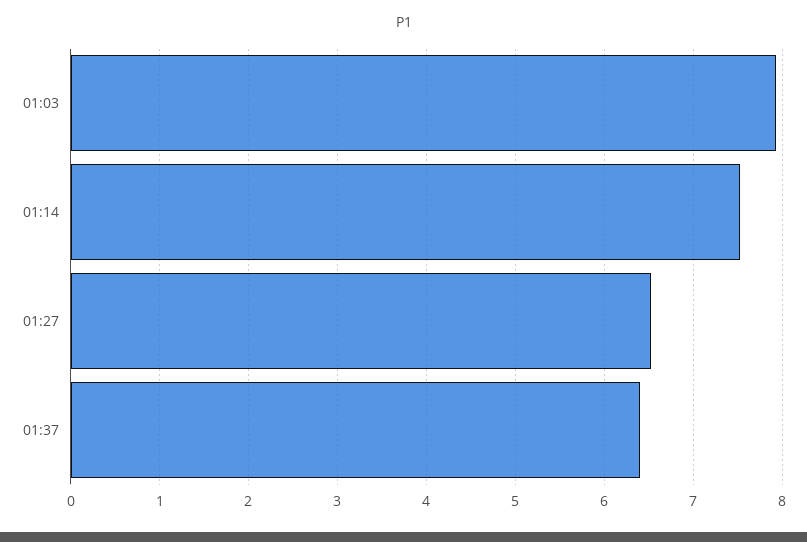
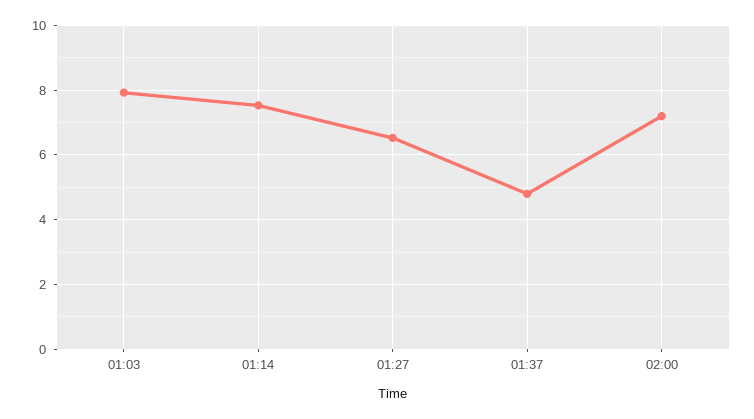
01:37: 6.4 -> 4.8
02:00: none -> 7.2

